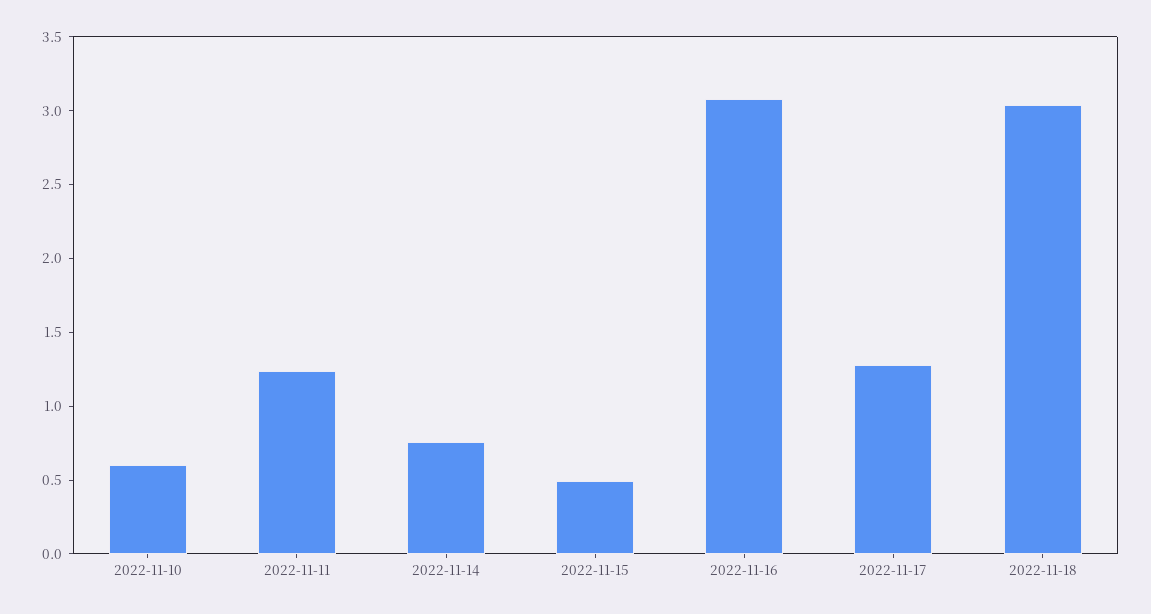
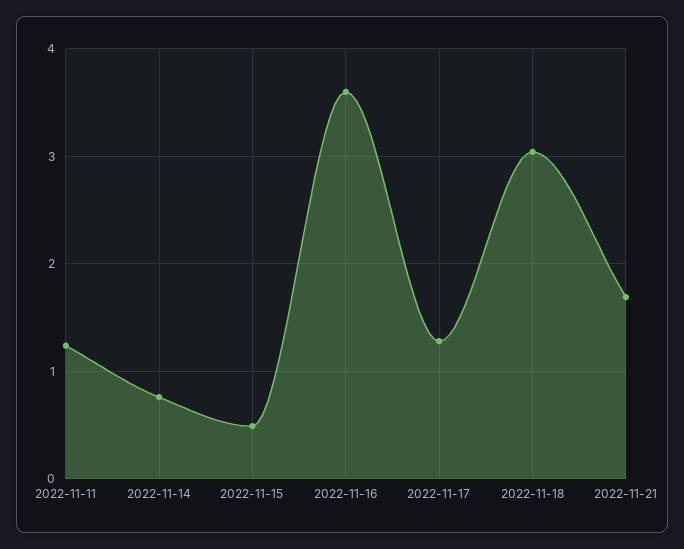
2022-11-10: 0.6 -> none
2022-11-16: 3.1 -> 3.6
2022-11-21: none -> 1.7

